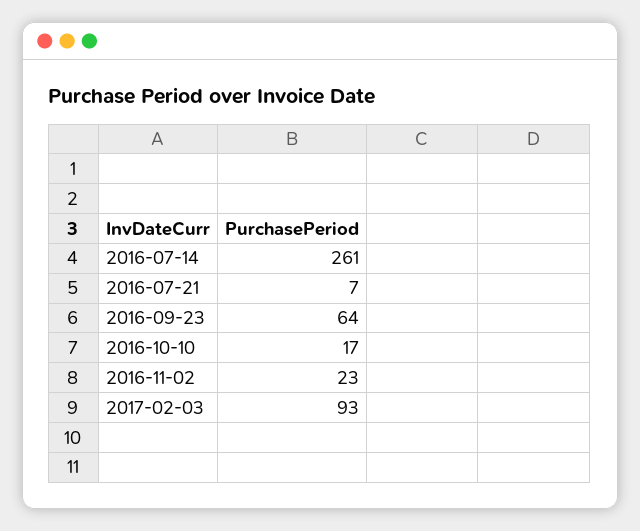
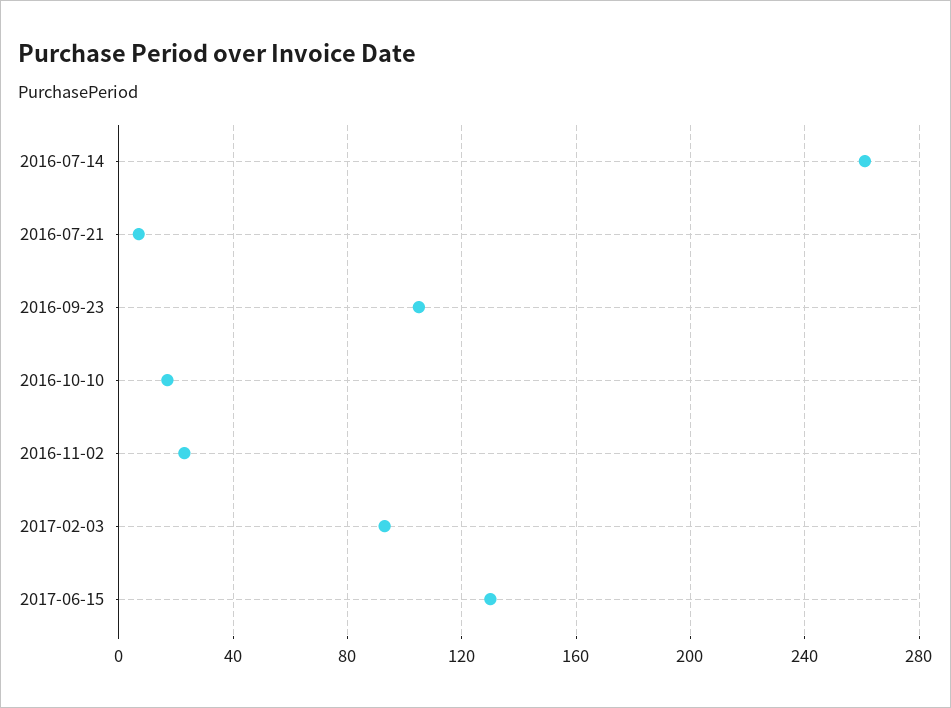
2016-09-23: 64 -> 105
2017-06-15: none -> 130

